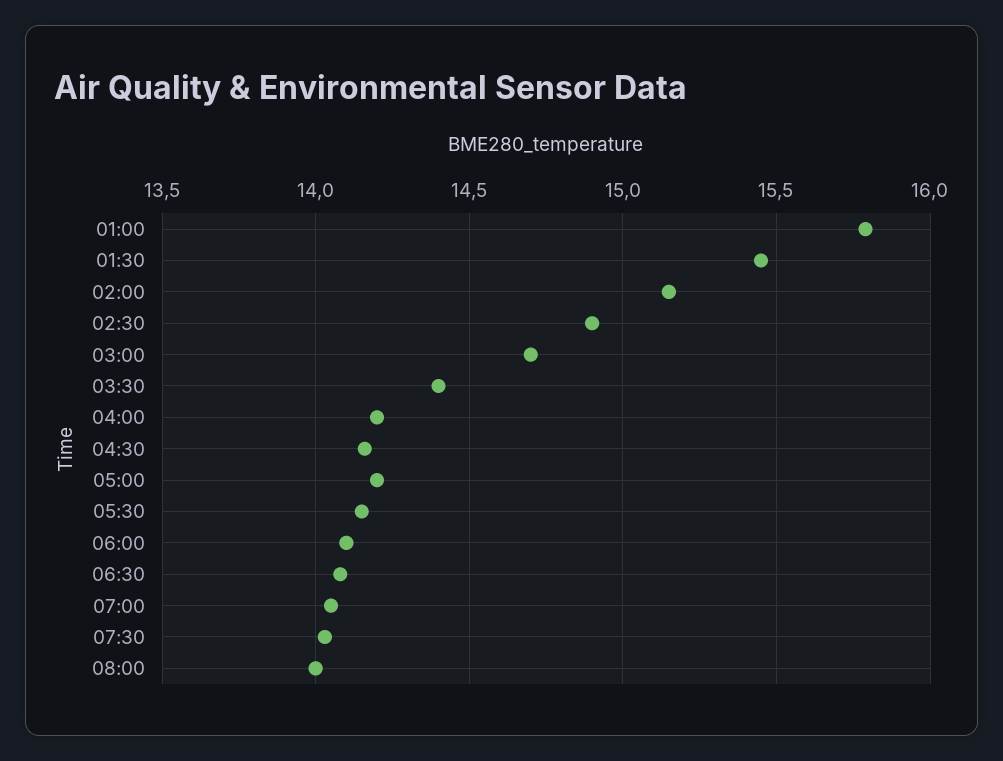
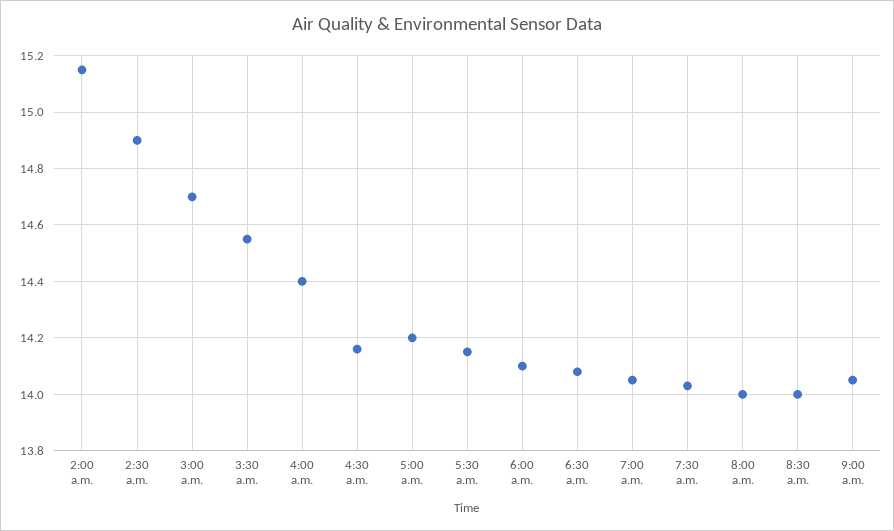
01:00: 15.8 -> none
01:30: 15.45 -> none
03:30: 14.4 -> 14.55
04:00: 14.2 -> 14.4
8:30 a.m.: none -> 14
9:00 a.m.: none -> 14.05

